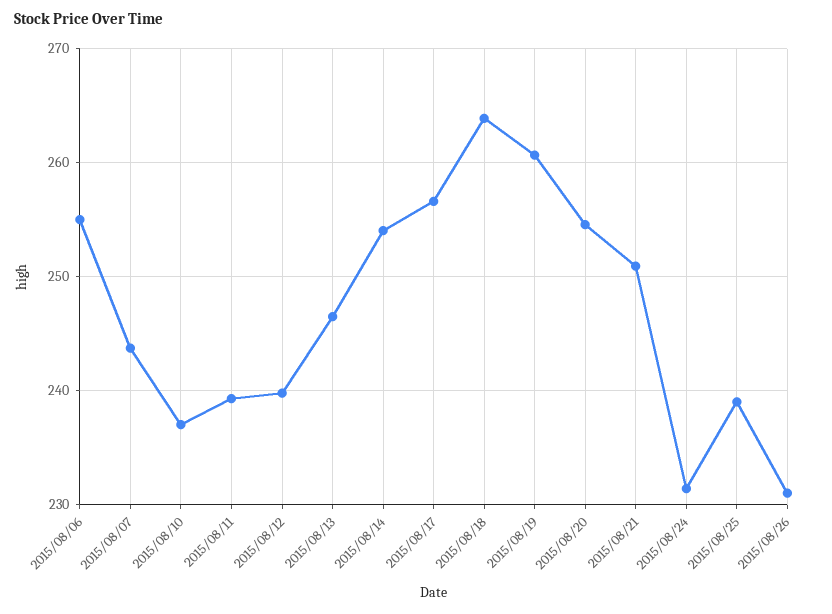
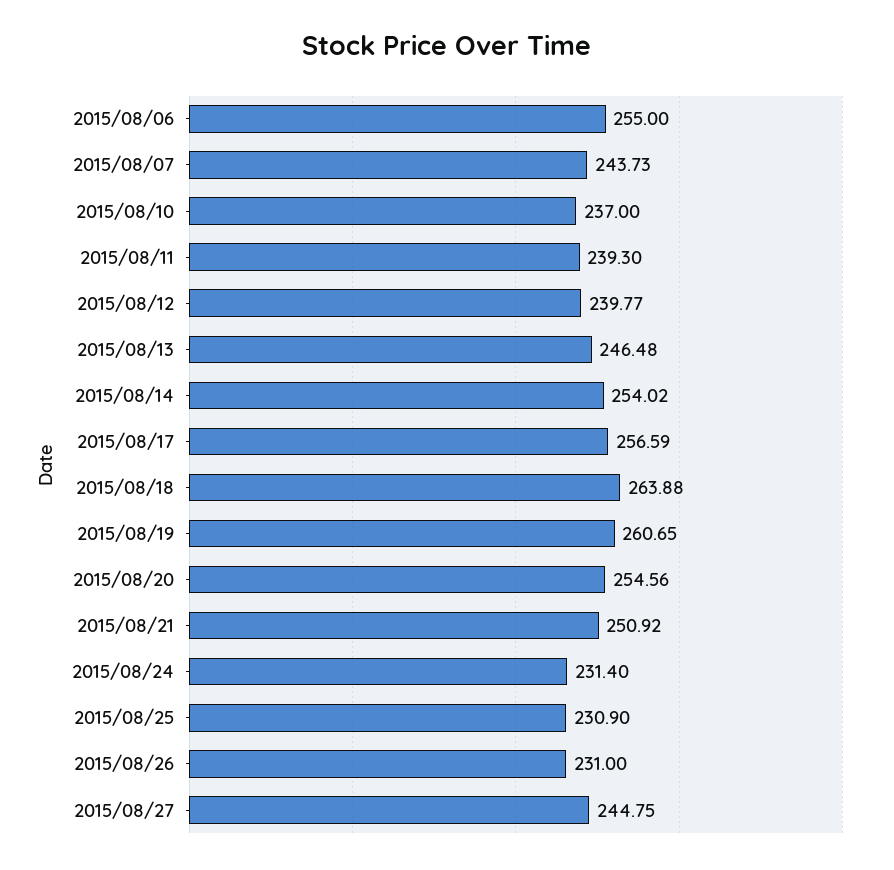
2015/08/25: 239 -> 230.9
2015/08/27: none -> 244.75

